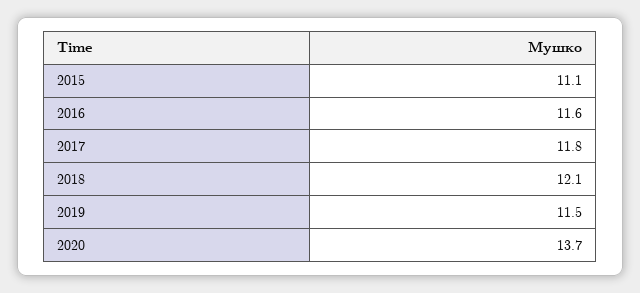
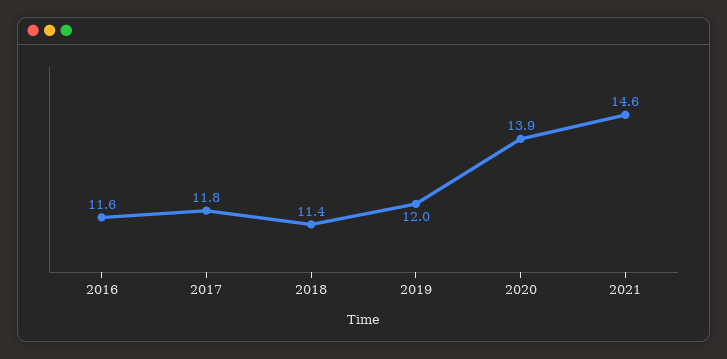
2015: 11.1 -> none
2018: 12.1 -> 11.4
2019: 11.5 -> 12
2020: 13.7 -> 13.9
2021: none -> 14.6

